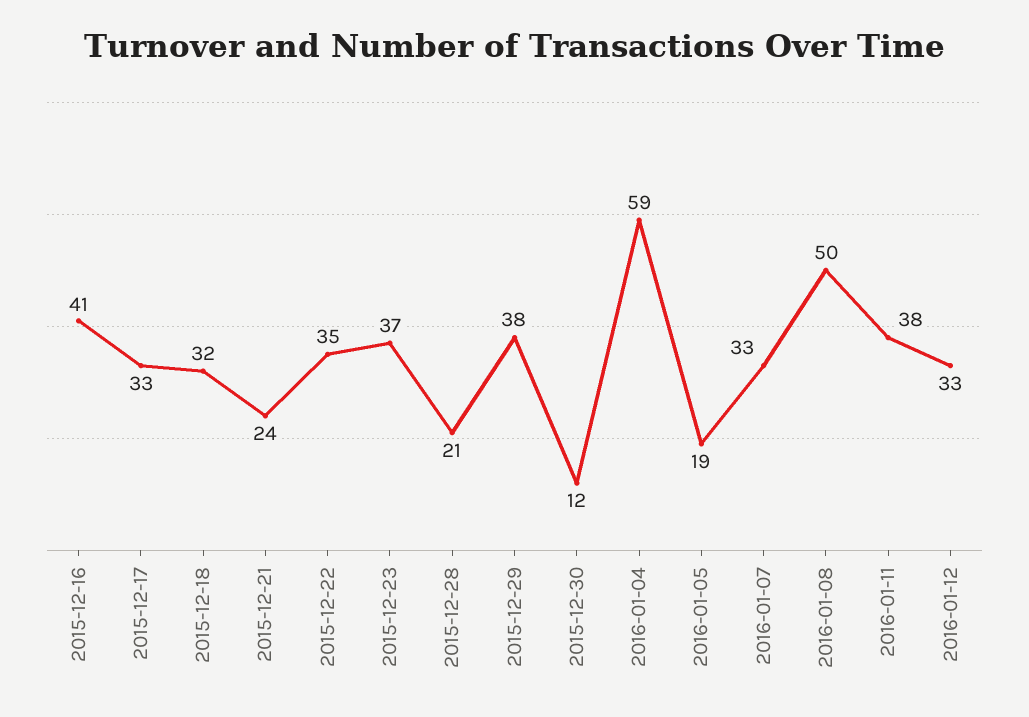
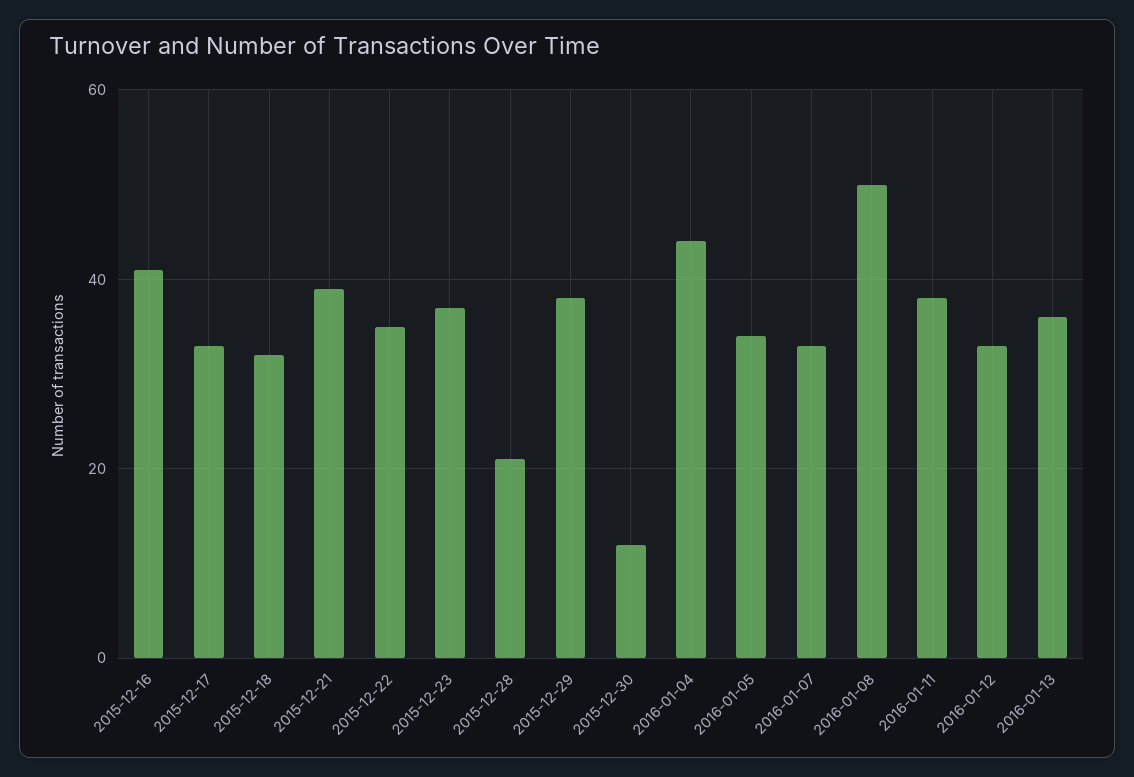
2015-12-21: 24 -> 40
2016-01-04: 59 -> 45
2016-01-05: 19 -> 35
2016-01-13: none -> 35

